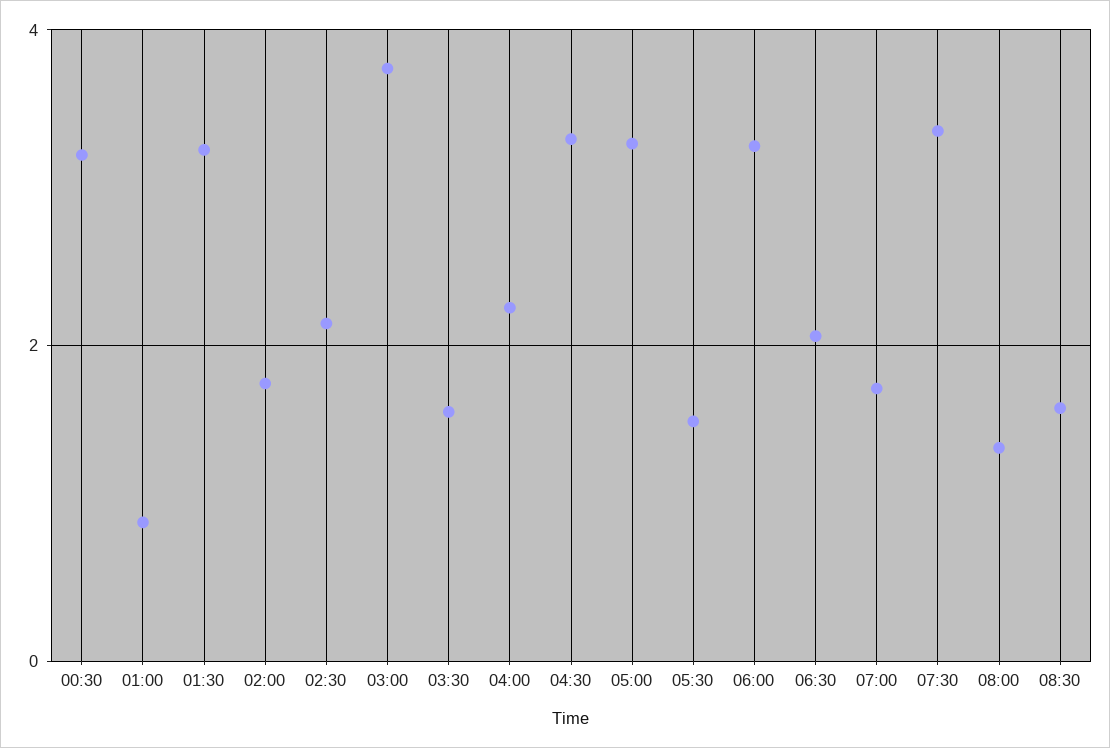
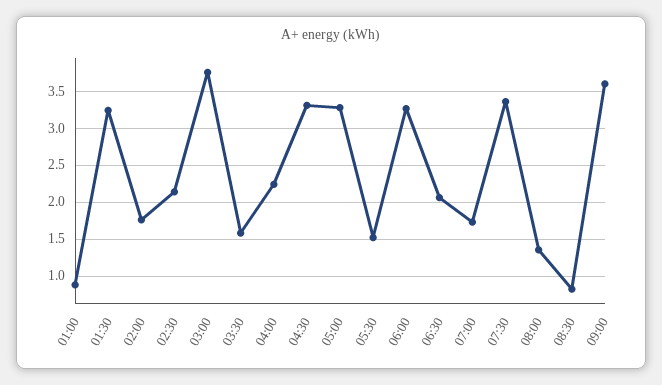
00:30: 3.2 -> none
08:30: 1.6 -> 0.8
09:00: none -> 3.6

